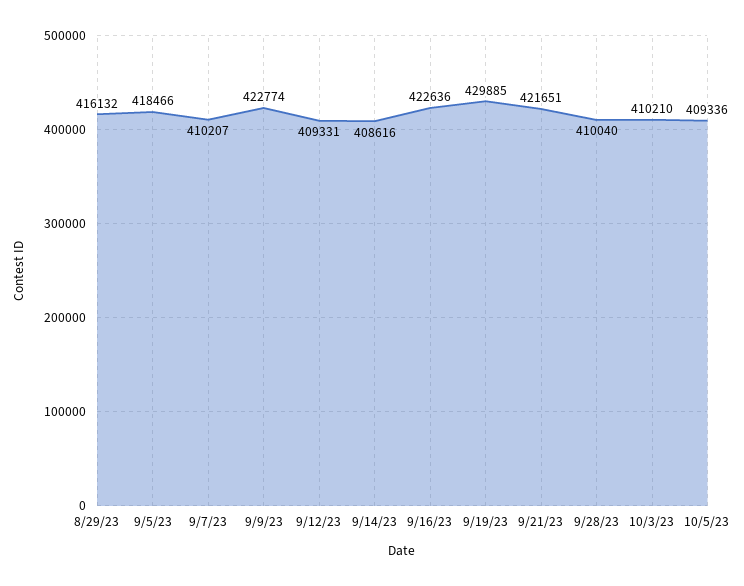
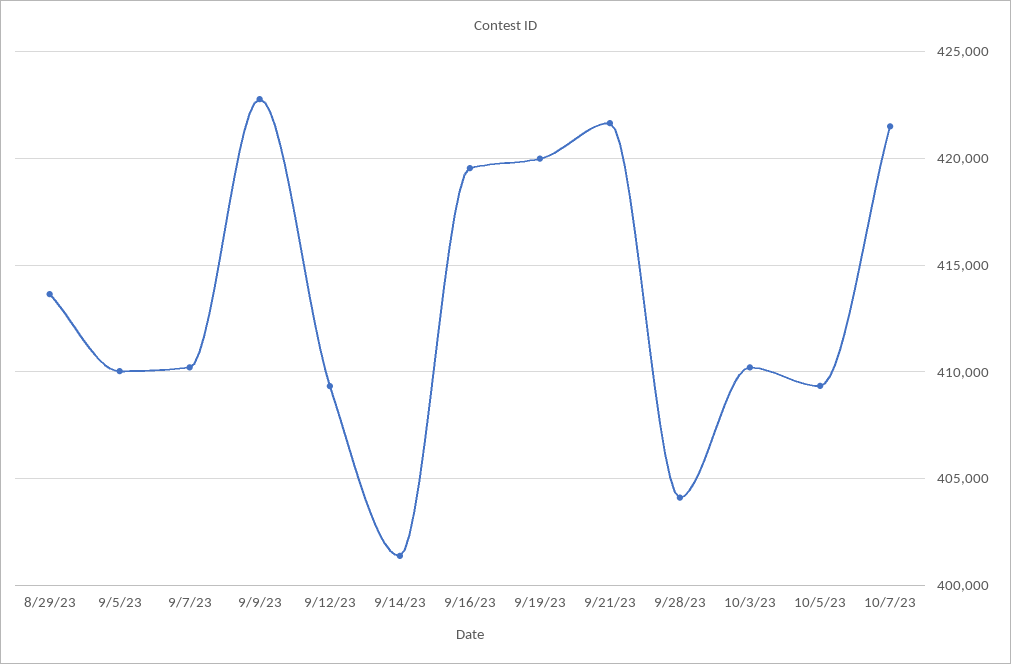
8/29/23: 416132 -> 413500
9/5/23: 418466 -> 410000
9/14/23: 408616 -> 401500
9/16/23: 422636 -> 419500
9/19/23: 429885 -> 420000
9/28/23: 410040 -> 404000
10/7/23: none -> 421500

